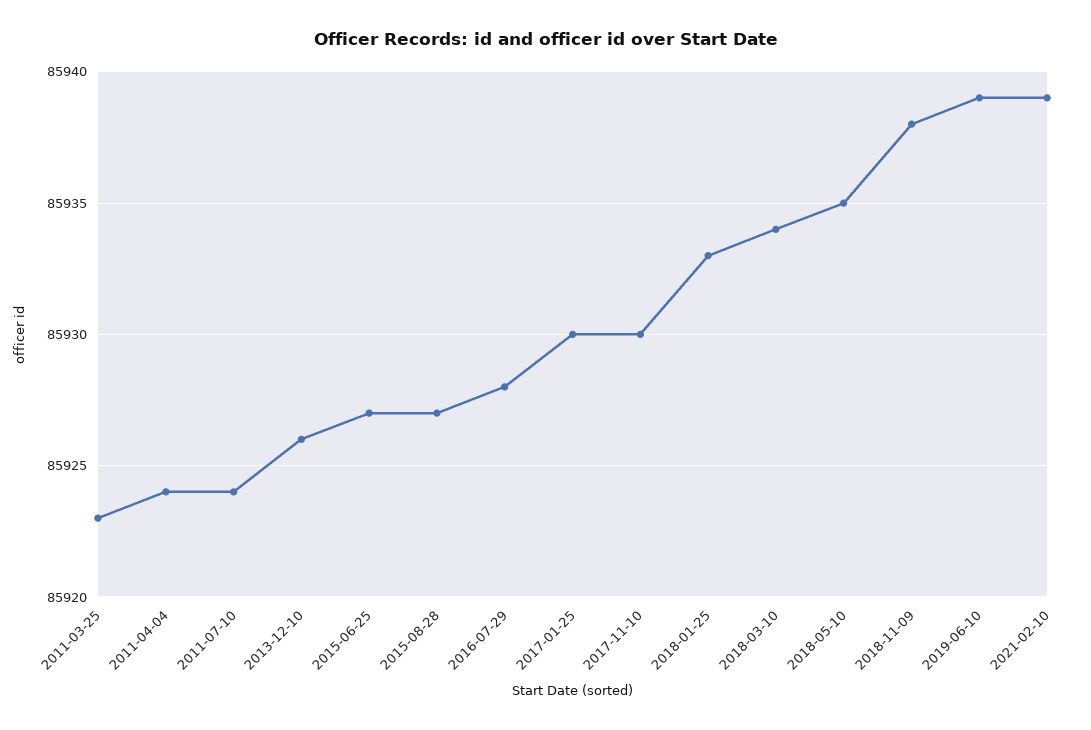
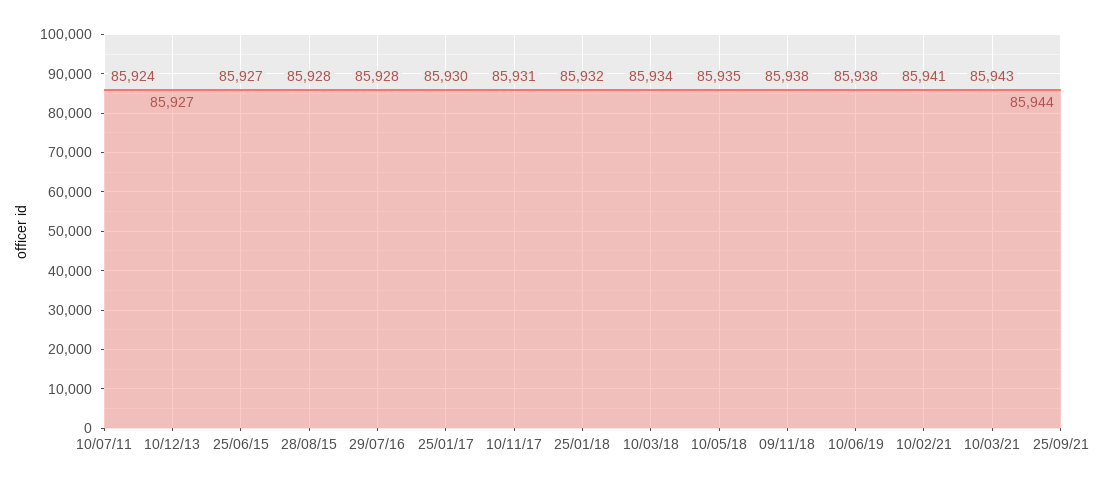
2011-03-25: 85923 -> none
2011-04-04: 85924 -> none
2013-12-10: 85926 -> 85927
2015-08-28: 85927 -> 85928
2017-11-10: 85930 -> 85931
2018-01-25: 85933 -> 85932
2019-06-10: 85939 -> 85938
2021-02-10: 85939 -> 85941
10/03/21: none -> 85943
25/09/21: none -> 85944

